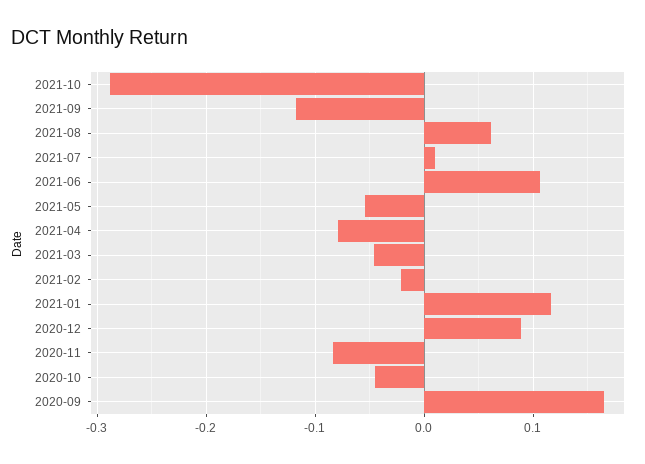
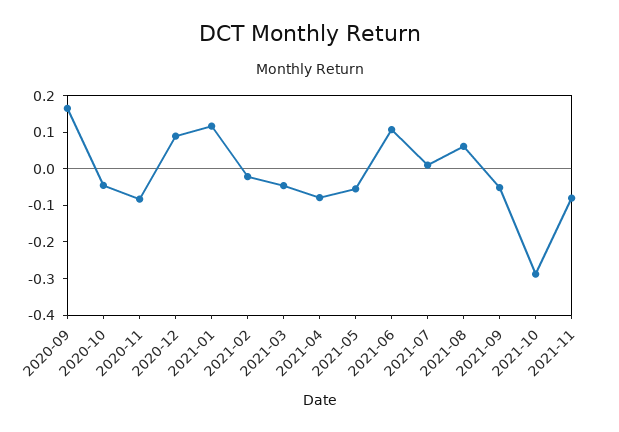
2021-09: -0.12 -> -0.05
2021-11: none -> -0.075

